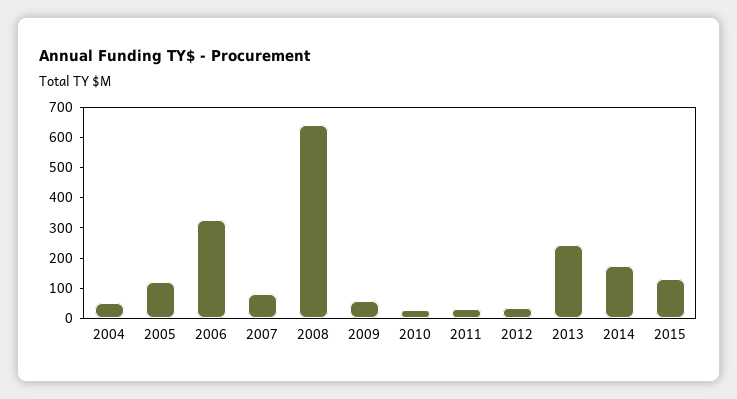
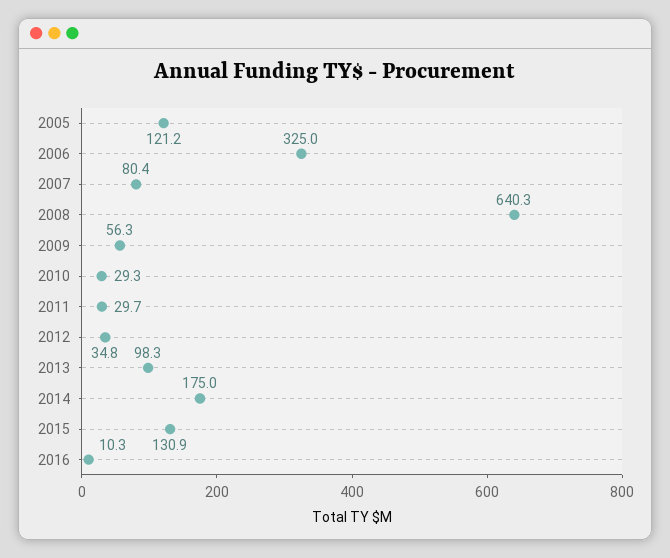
2004: 50 -> none
2013: 250 -> 98.3
2016: none -> 10.3

